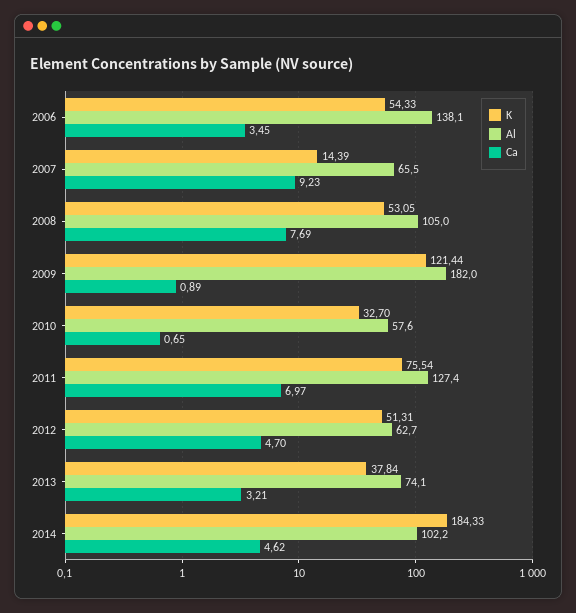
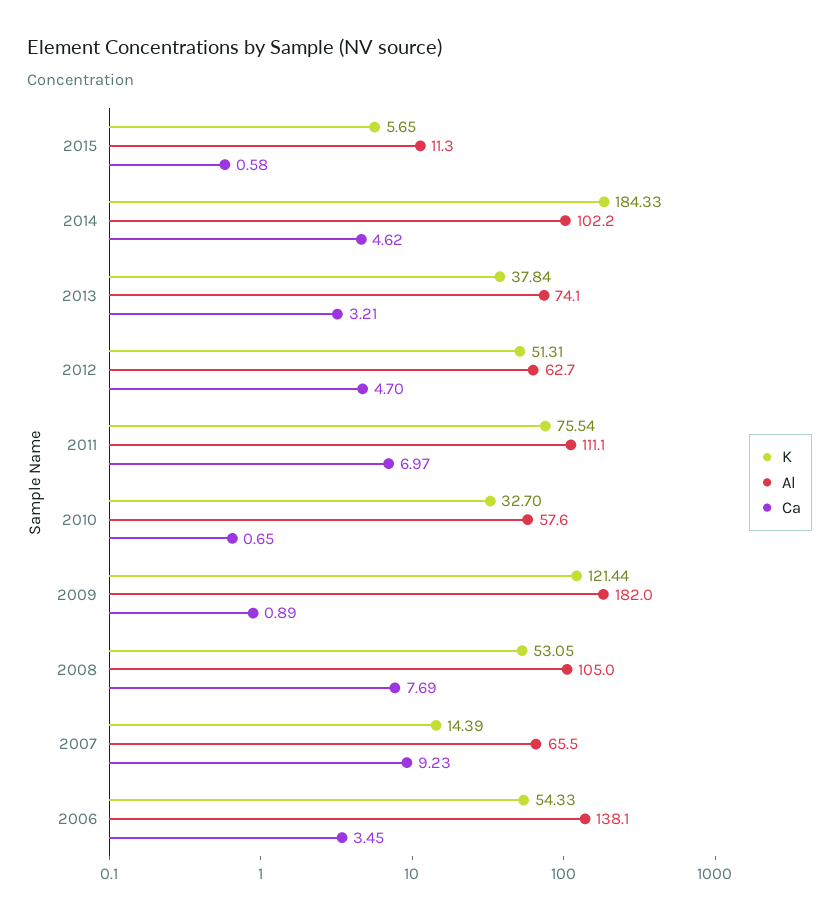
Al, 2011: 127.4 -> 111.1
K, 2015: none -> 5.65
Al, 2015: none -> 11.3
Ca, 2015: none -> 0.58

